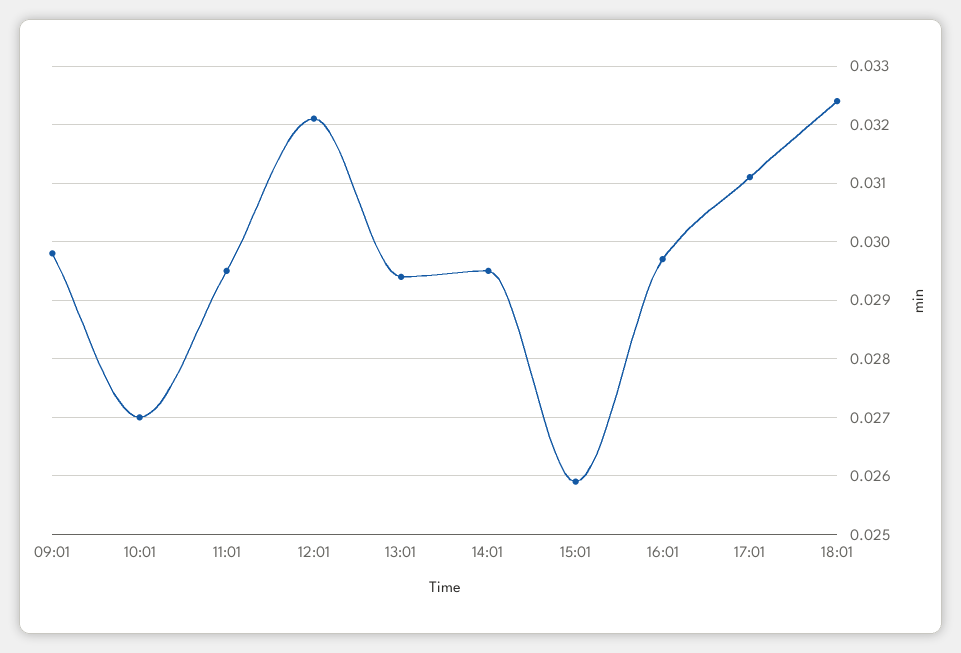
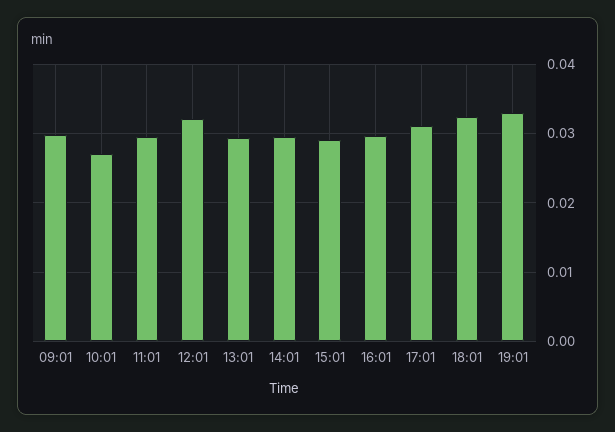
15:01: 0.026 -> 0.029
19:01: none -> 0.033

